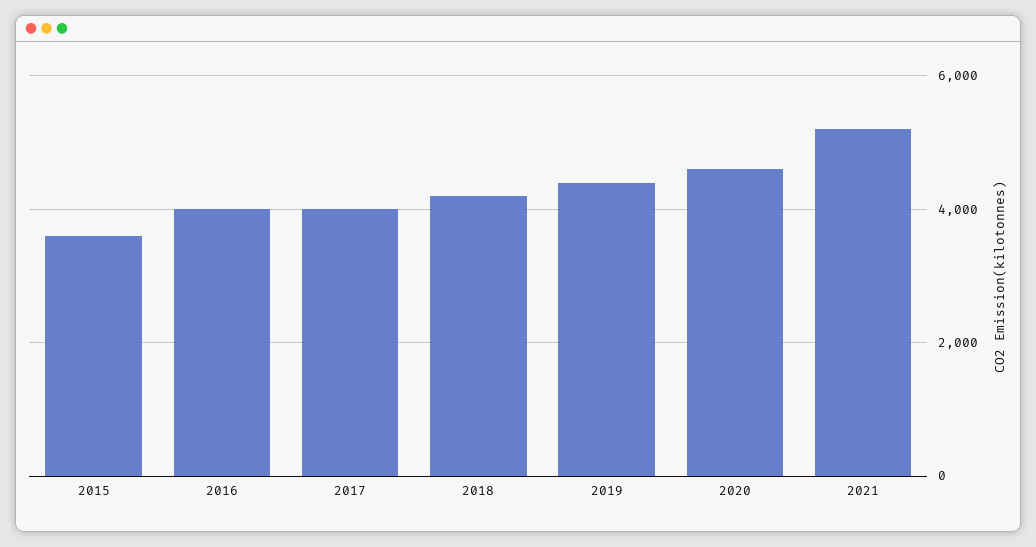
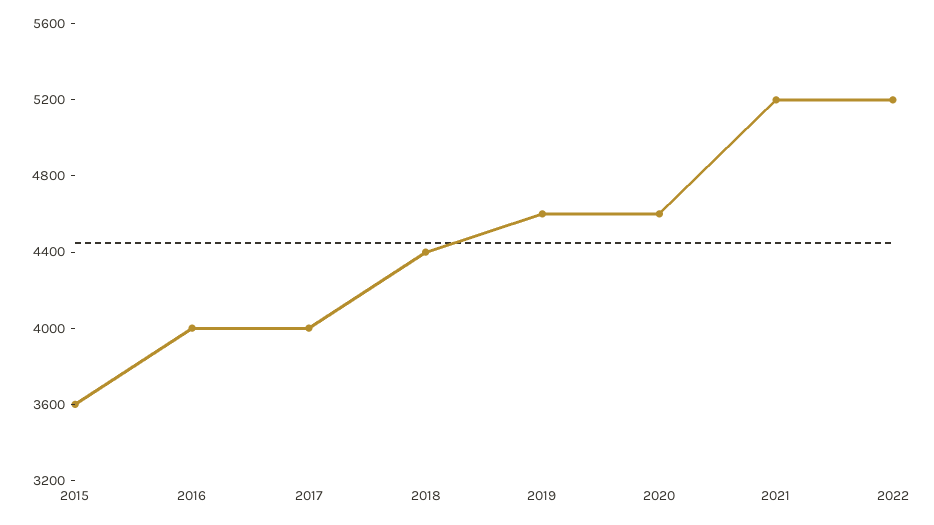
2018: 4200 -> 4400
2019: 4400 -> 4600
2022: none -> 5200

